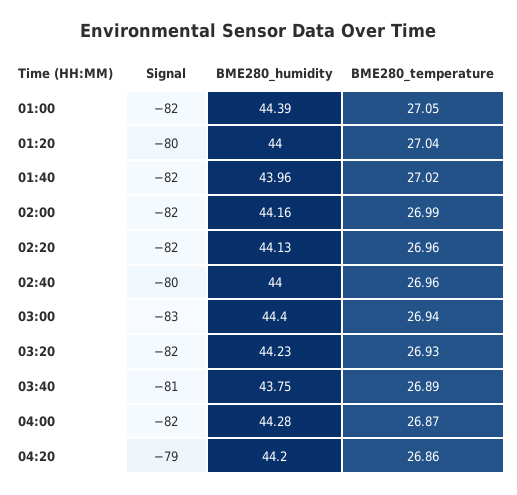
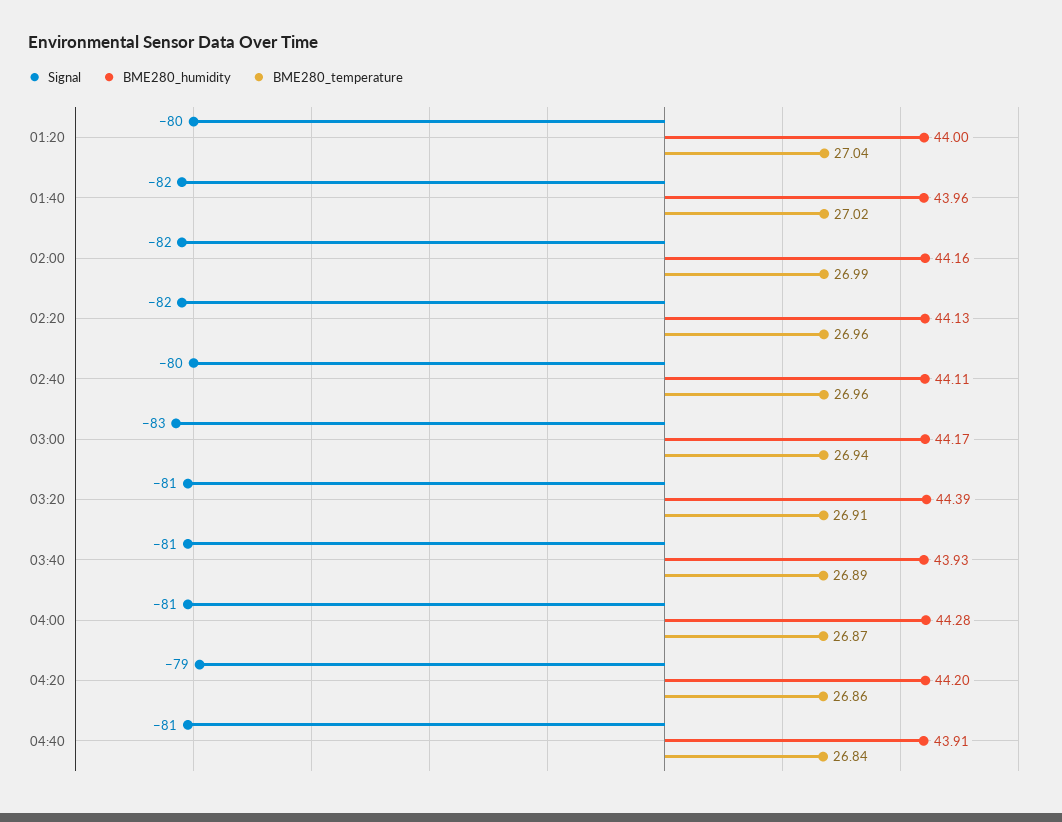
Signal, 01:00: -82 -> none
BME280_humidity, 01:00: 44.39 -> none
BME280_temperature, 01:00: 27.05 -> none
BME280_humidity, 02:40: 44 -> 44.11
BME280_humidity, 03:00: 44.4 -> 44.17
Signal, 03:20: -82 -> -81
BME280_humidity, 03:20: 44.23 -> 44.39
BME280_temperature, 03:20: 26.93 -> 26.91
BME280_humidity, 03:40: 43.75 -> 43.93
Signal, 04:00: -82 -> -81
Signal, 04:40: none -> -81
BME280_humidity, 04:40: none -> 43.91
BME280_temperature, 04:40: none -> 26.84

